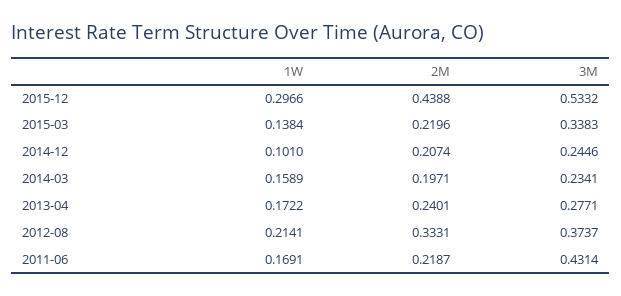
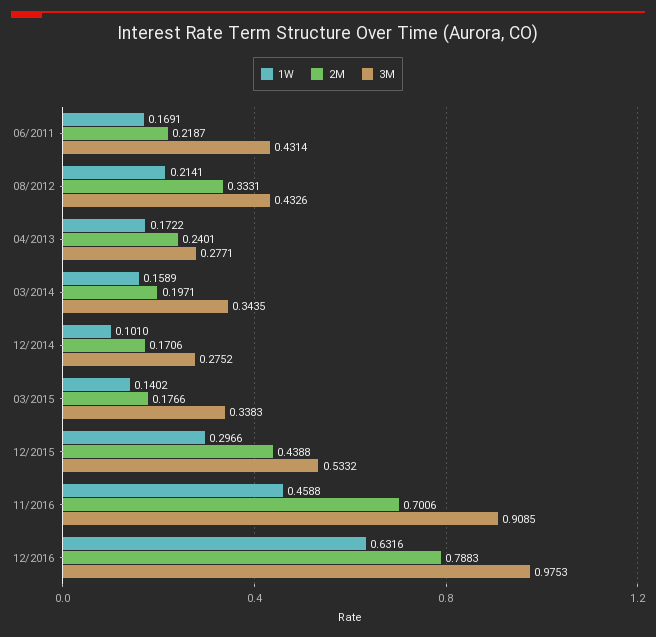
1W, 2015-03: 0.1384 -> 0.1402
2M, 2015-03: 0.2196 -> 0.1766
2M, 2014-12: 0.2074 -> 0.1706
3M, 2014-12: 0.2446 -> 0.2752
3M, 2014-03: 0.2341 -> 0.3435
3M, 2012-08: 0.3737 -> 0.4326
1W, 11/2016: none -> 0.4588
2M, 11/2016: none -> 0.7006
3M, 11/2016: none -> 0.9085
1W, 12/2016: none -> 0.6316
2M, 12/2016: none -> 0.7883
3M, 12/2016: none -> 0.9753

